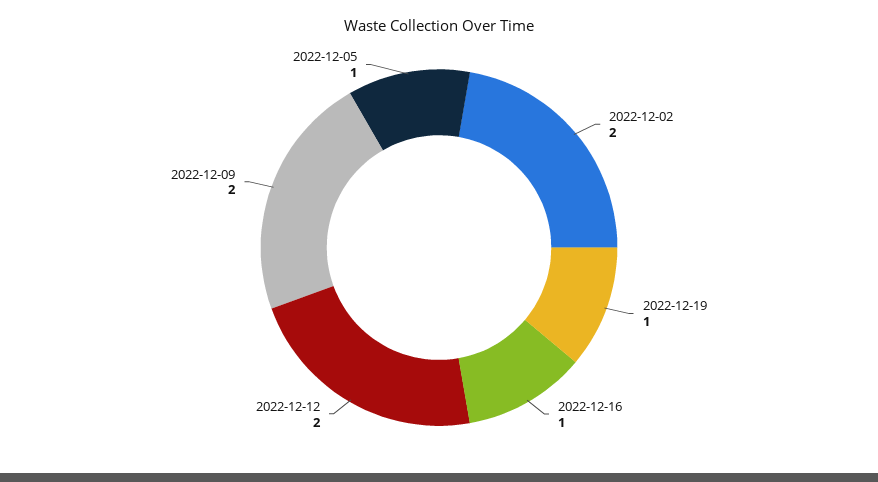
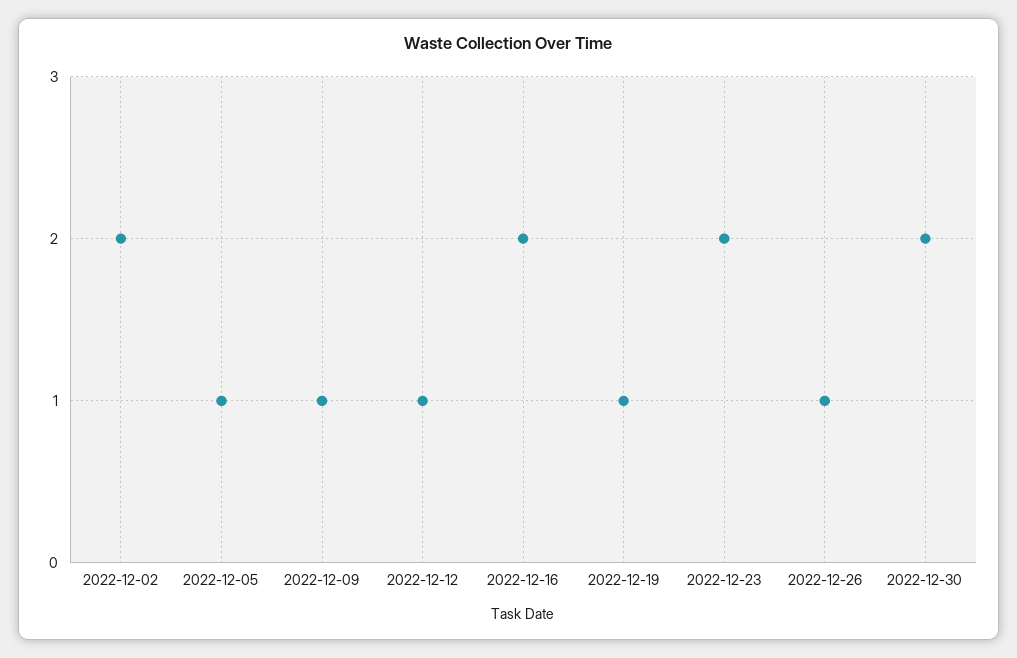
2022-12-16: 1 -> 2
2022-12-12: 2 -> 1
2022-12-09: 2 -> 1
2022-12-23: none -> 2
2022-12-26: none -> 1
2022-12-30: none -> 2

